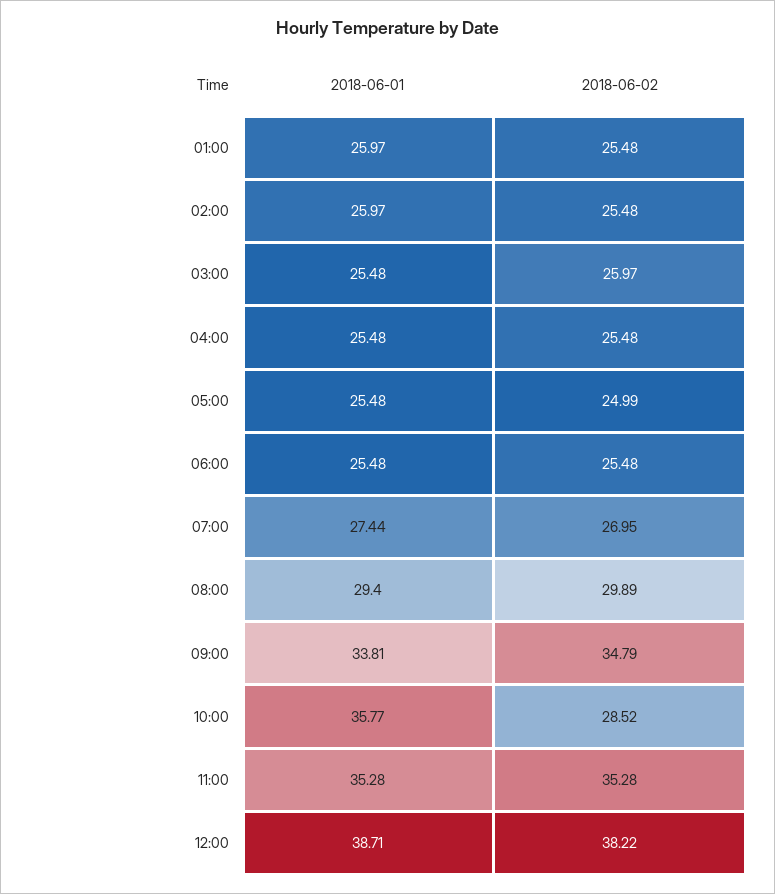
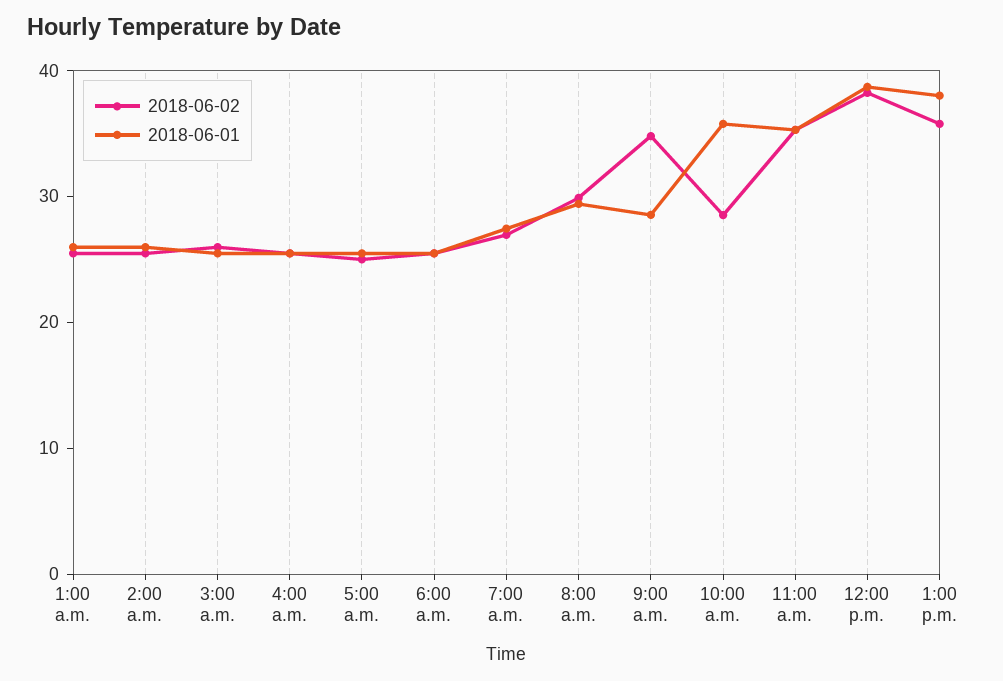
2018-06-01, 09:00: 33.81 -> 28
2018-06-02, 1:00 p.m.: none -> 36
2018-06-01, 1:00 p.m.: none -> 38

